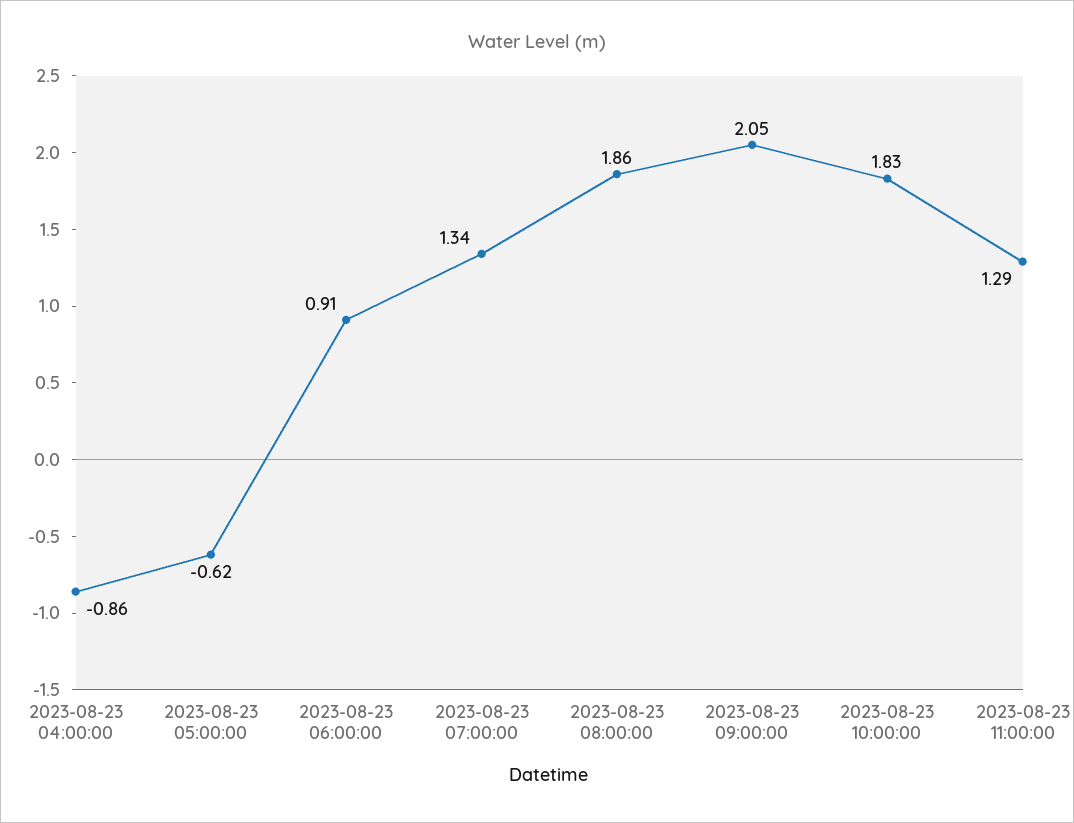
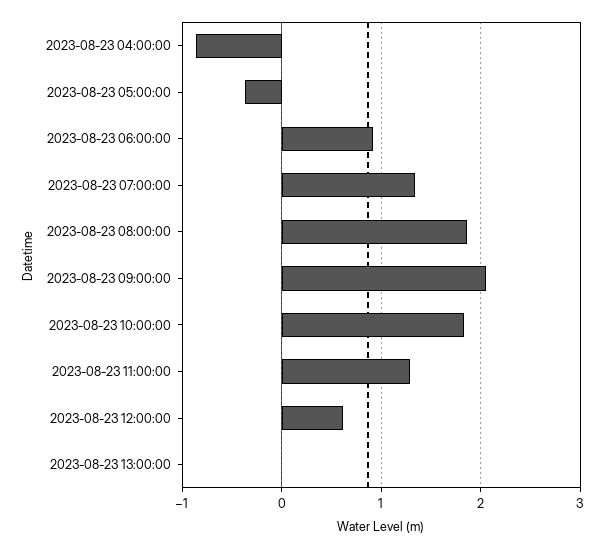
2023-08-23 05:00:00: -0.62 -> -0.4
2023-08-23 12:00:00: none -> 0.6
2023-08-23 13:00:00: none -> 0

